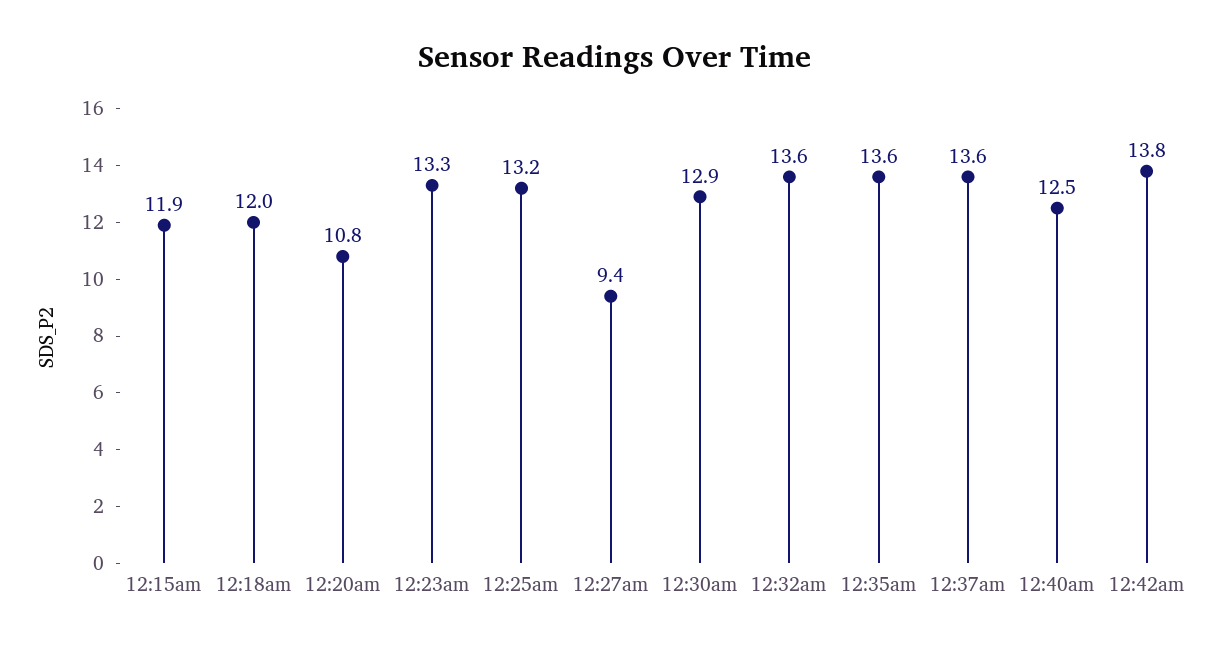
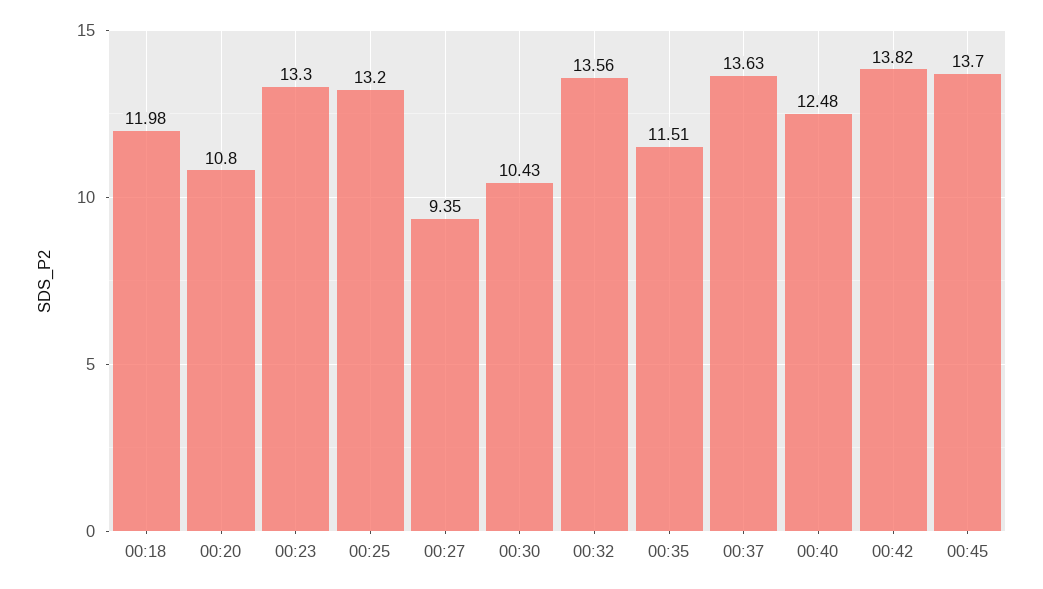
12:15am: 11.9 -> none
12:30am: 12.9 -> 10.43
12:35am: 13.6 -> 11.51
00:45: none -> 13.7

